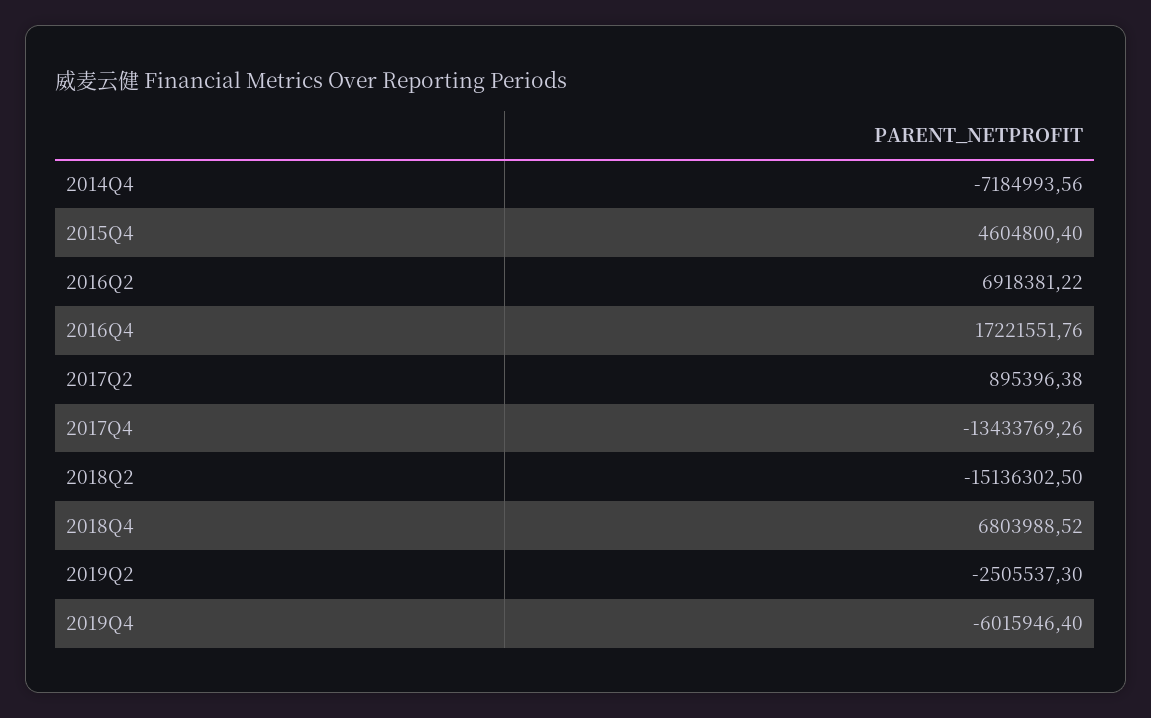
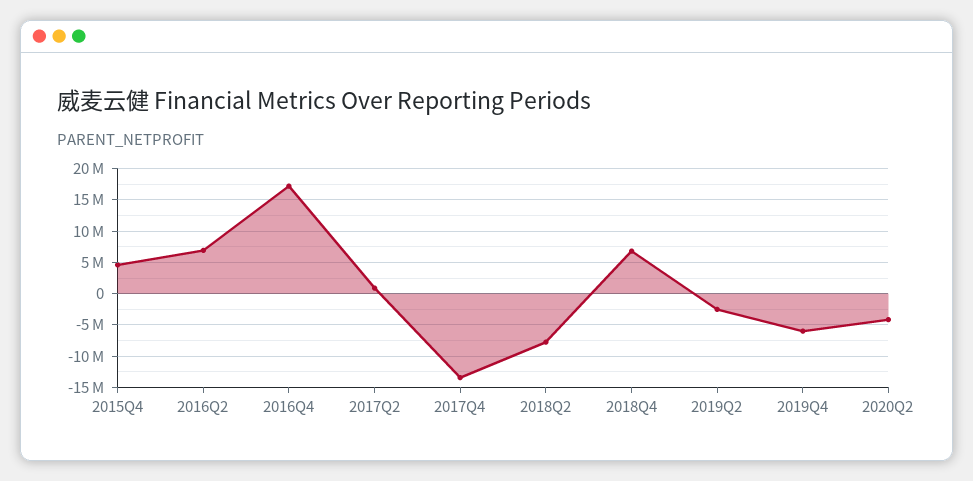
2014Q4: -7184993.56 -> none
2018Q2: -15136302.5 -> -8000000
2020Q2: none -> -4000000

